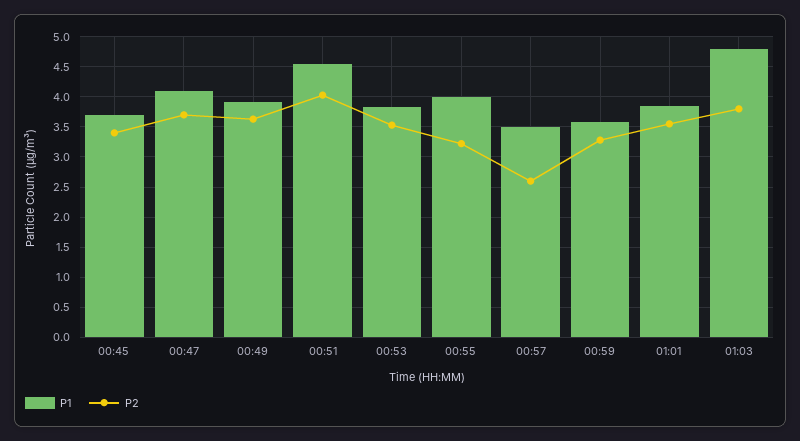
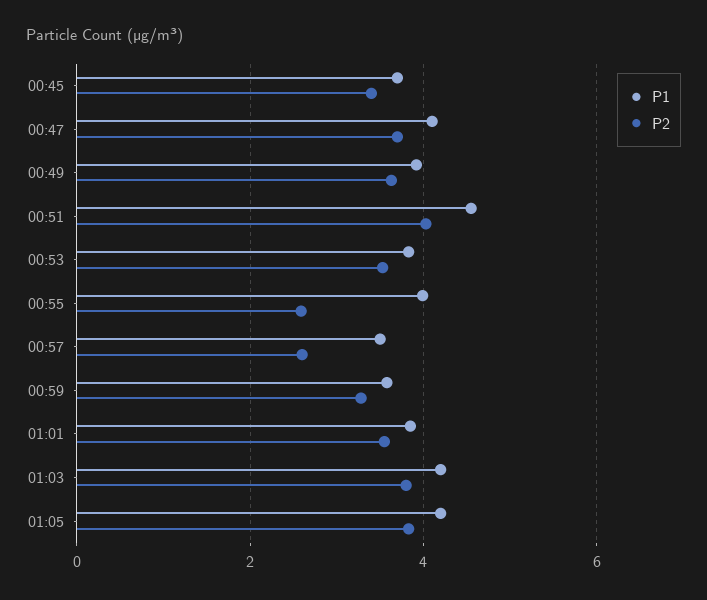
P2, 00:55: 3.2 -> 2.6
P1, 01:03: 4.8 -> 4.2
P1, 01:05: none -> 4.2
P2, 01:05: none -> 3.8

